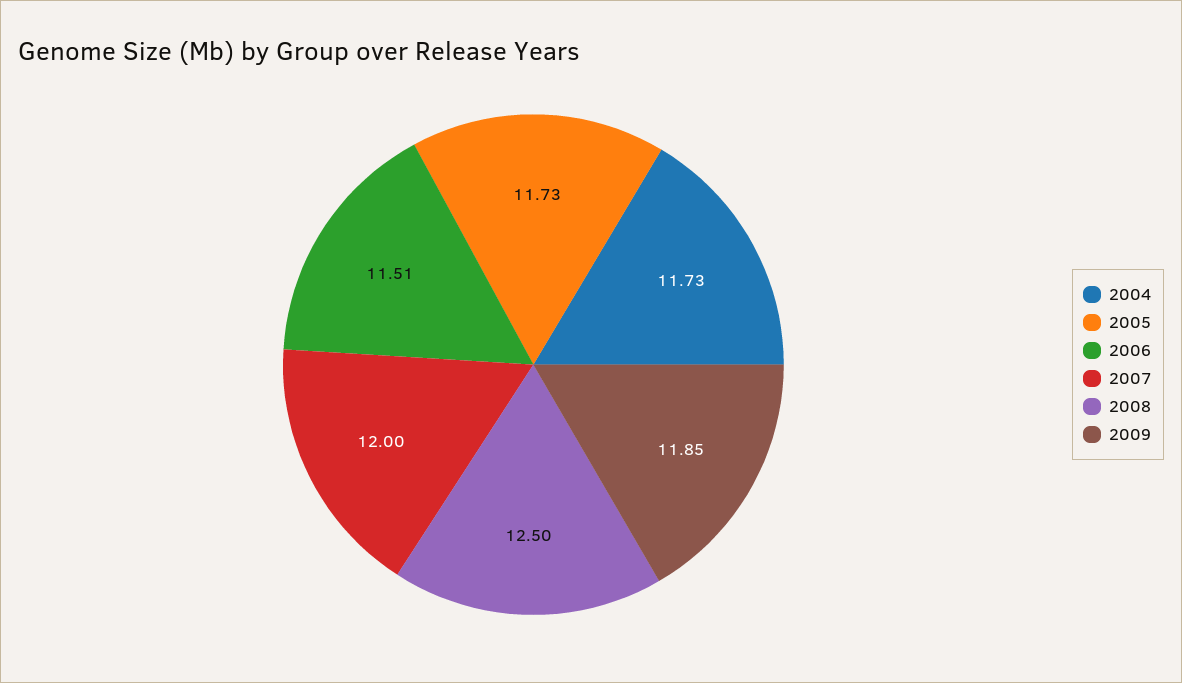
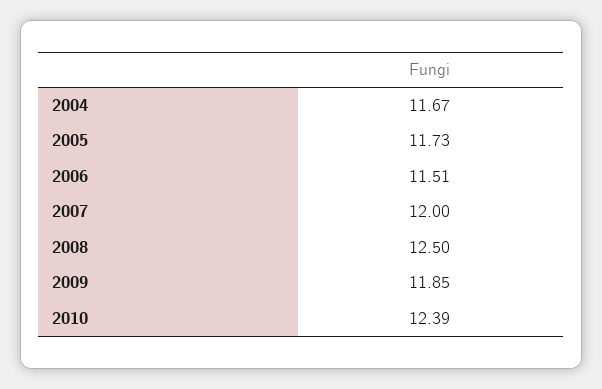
2004: 11.73 -> 11.67
2010: none -> 12.39

